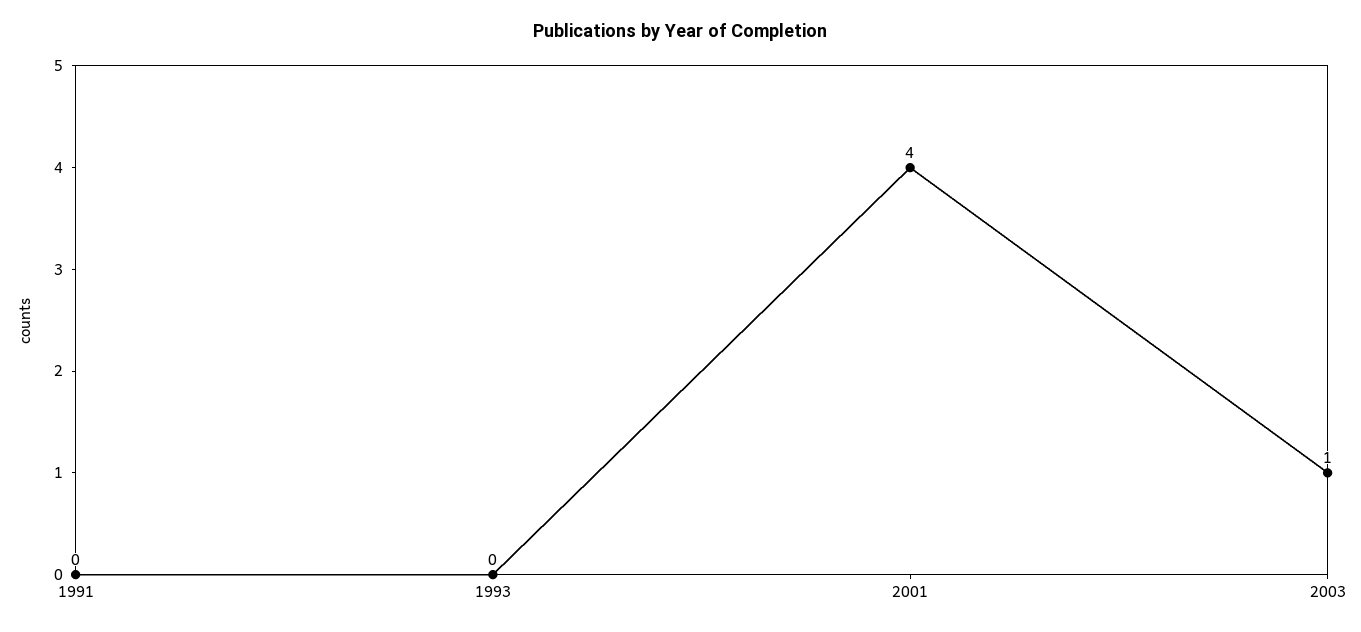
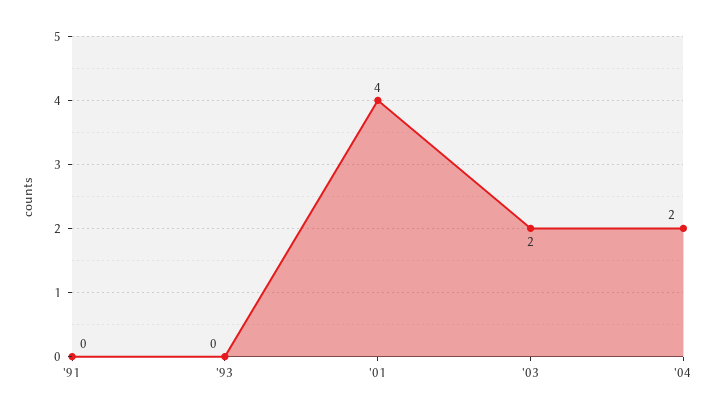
2003: 1 -> 2
'04: none -> 2

